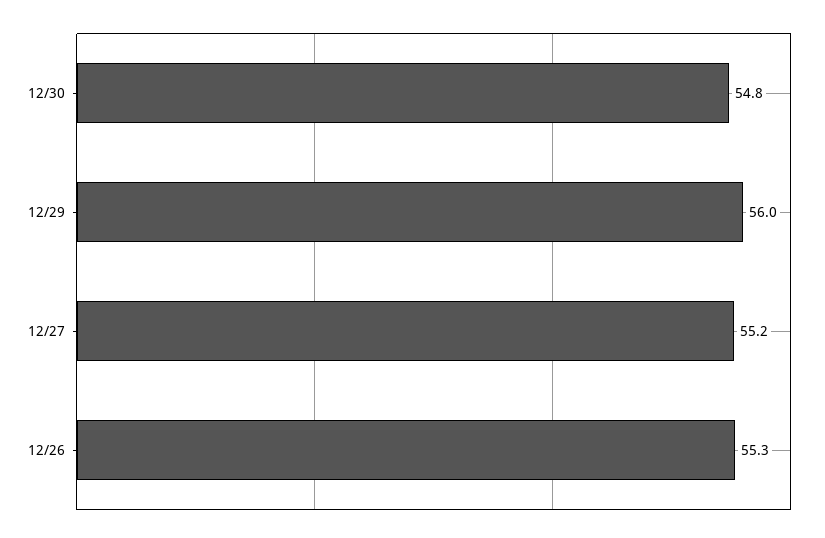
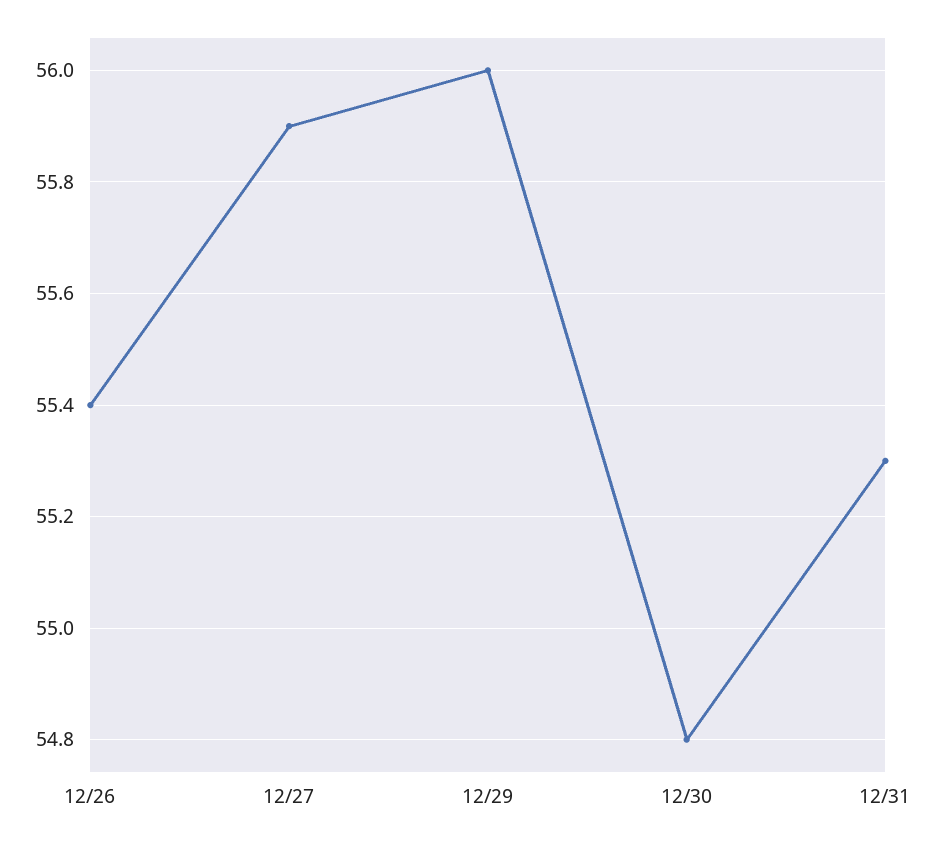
12/27: 55.2 -> 55.9
12/26: 55.3 -> 55.4
12/31: none -> 55.3

